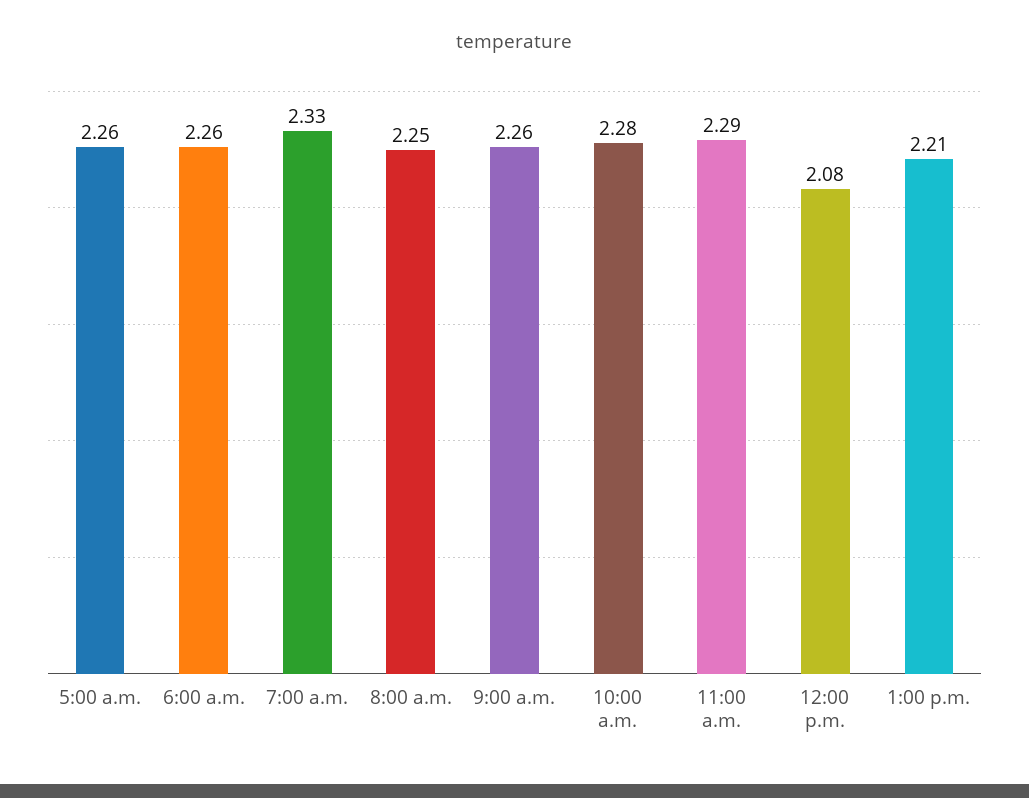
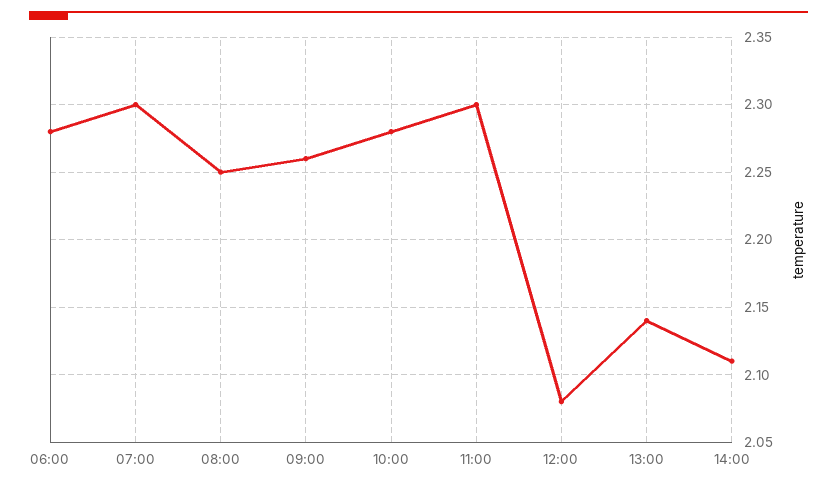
5:00 a.m.: 2.26 -> none
6:00 a.m.: 2.26 -> 2.28
7:00 a.m.: 2.33 -> 2.3
11:00 a.m.: 2.29 -> 2.3
1:00 p.m.: 2.21 -> 2.14
14:00: none -> 2.11

